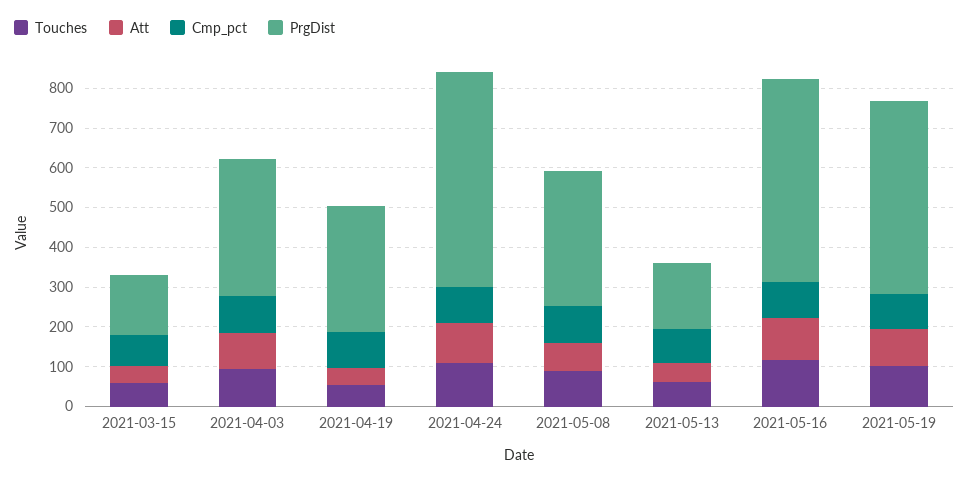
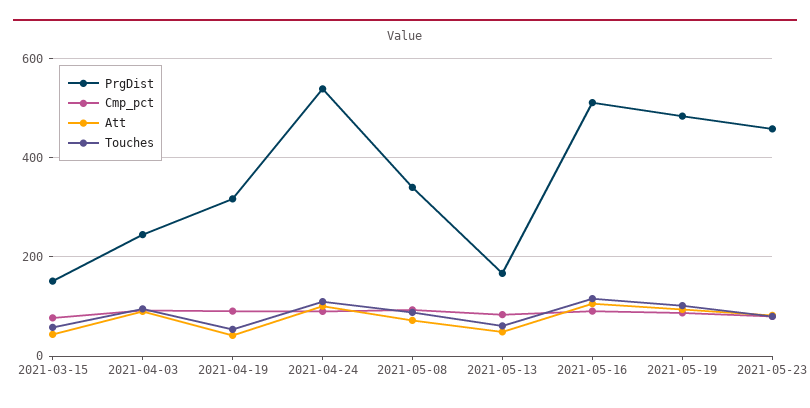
PrgDist, 2021-04-03: 350 -> 240
PrgDist, 2021-05-23: none -> 460
Cmp_pct, 2021-05-23: none -> 80
Att, 2021-05-23: none -> 80
Touches, 2021-05-23: none -> 80

